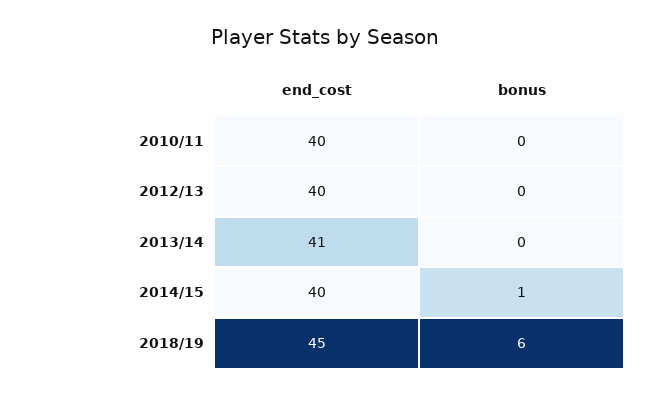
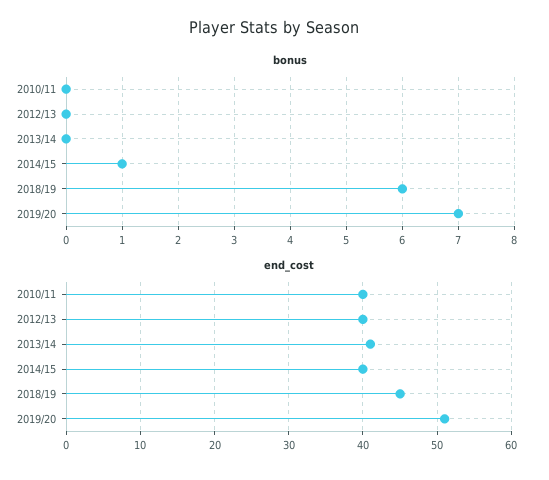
bonus, 2019/20: none -> 7
end_cost, 2019/20: none -> 51

